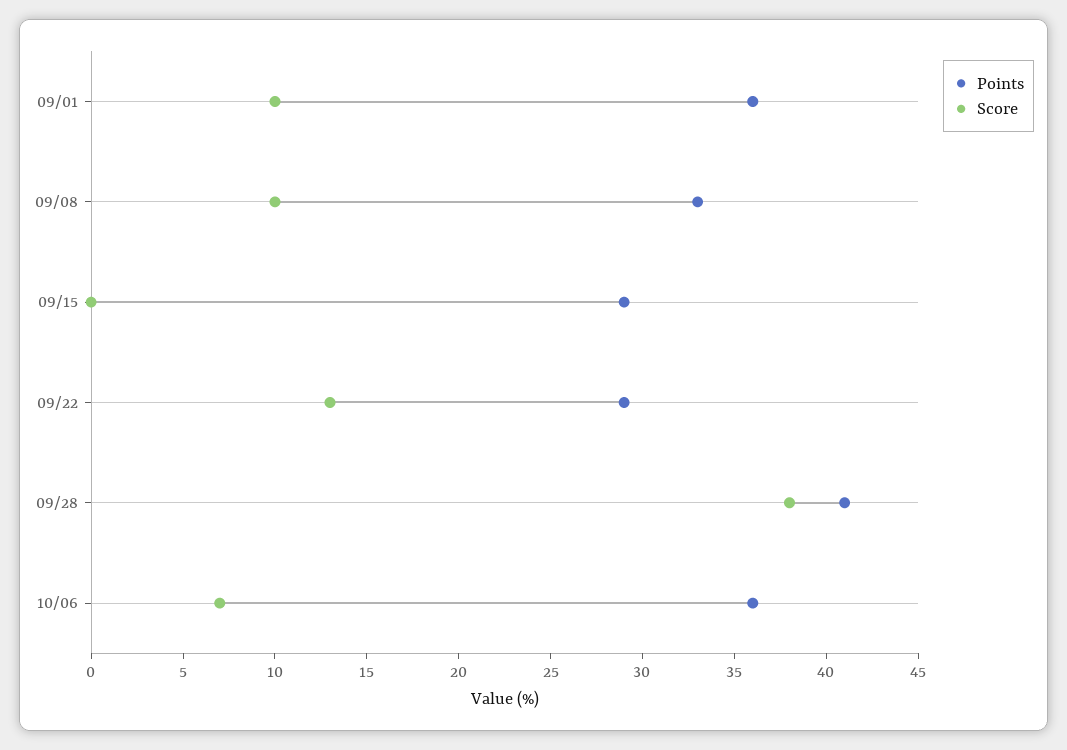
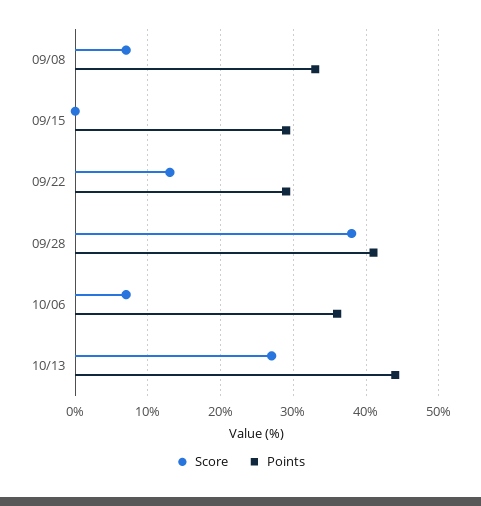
Points, 09/01: 36 -> none
Score, 09/01: 10 -> none
Score, 09/08: 10 -> 7
Score, 10/13: none -> 27
Points, 10/13: none -> 44

